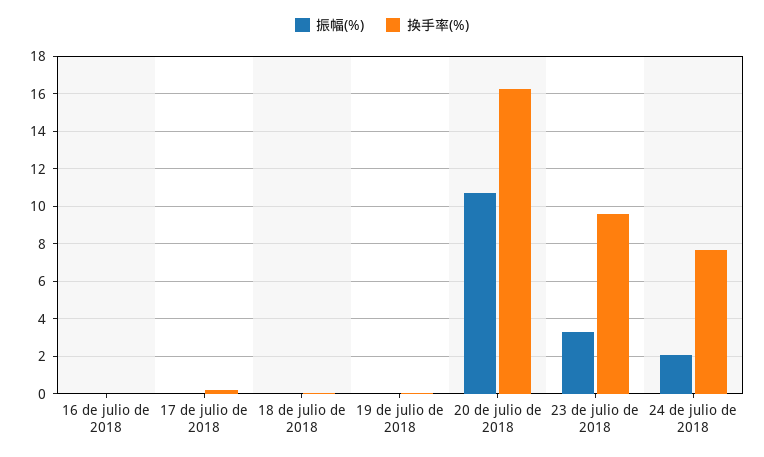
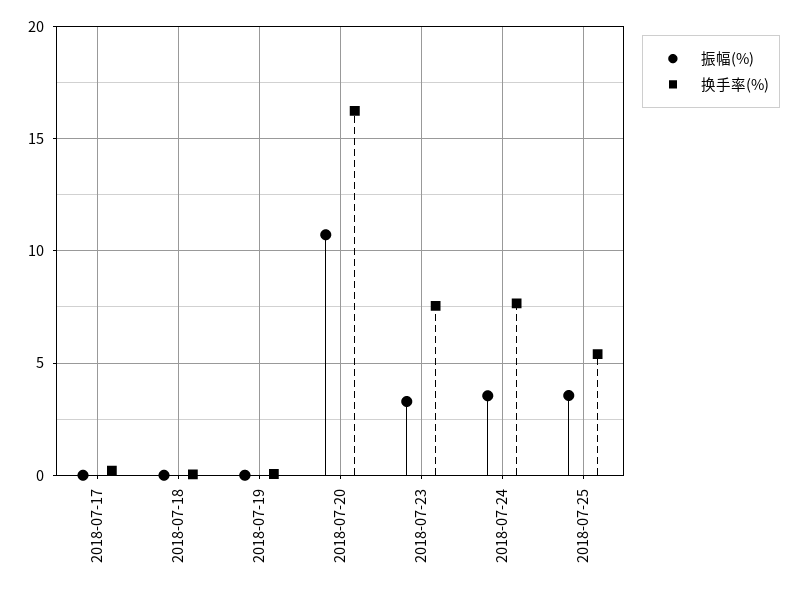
振幅(%), 16 de julio de 2018: 0 -> none
换手率(%), 16 de julio de 2018: 0 -> none
换手率(%), 23 de julio de 2018: 9.5 -> 7.5
振幅(%), 24 de julio de 2018: 2 -> 3.5
振幅(%), 2018-07-25: none -> 3.5
换手率(%), 2018-07-25: none -> 5.5

